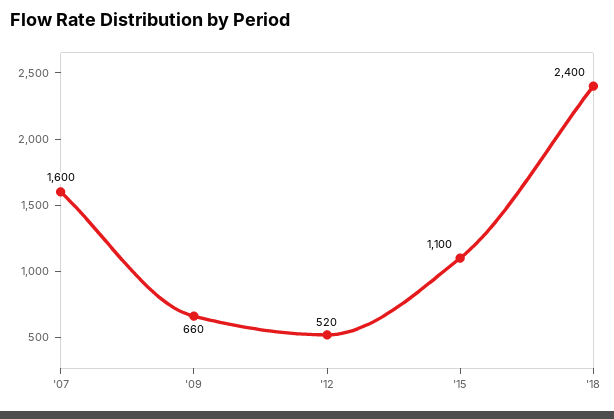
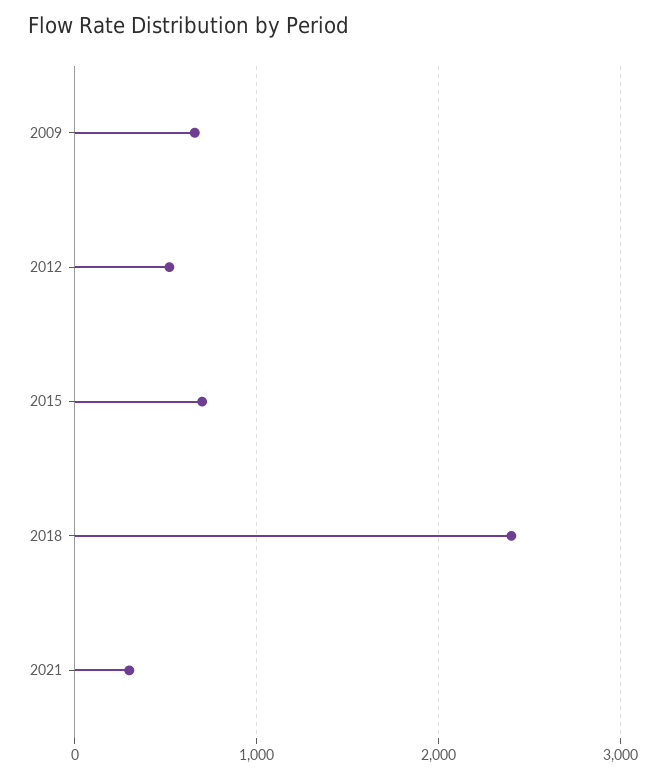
'07: 1600 -> none
'15: 1100 -> 700
2021: none -> 300

